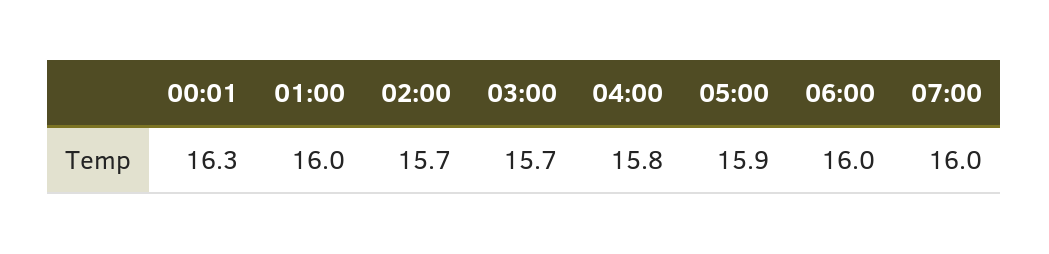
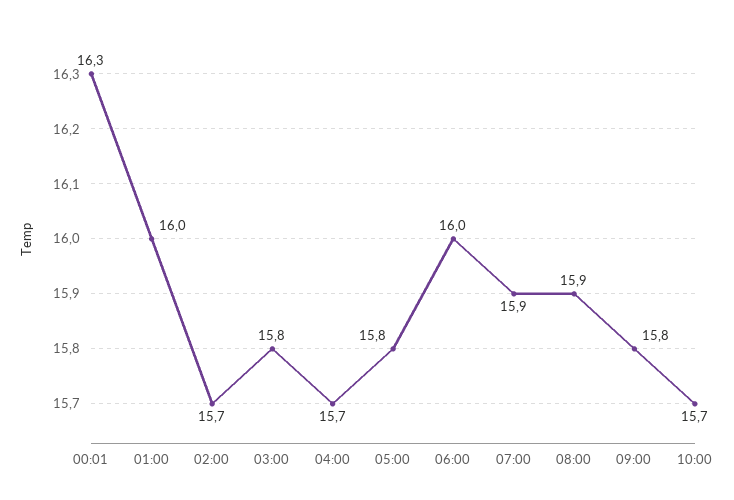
03:00: 15.7 -> 15.8
04:00: 15.8 -> 15.7
05:00: 15.9 -> 15.8
07:00: 16 -> 15.9
08:00: none -> 15.9
09:00: none -> 15.8
10:00: none -> 15.7

